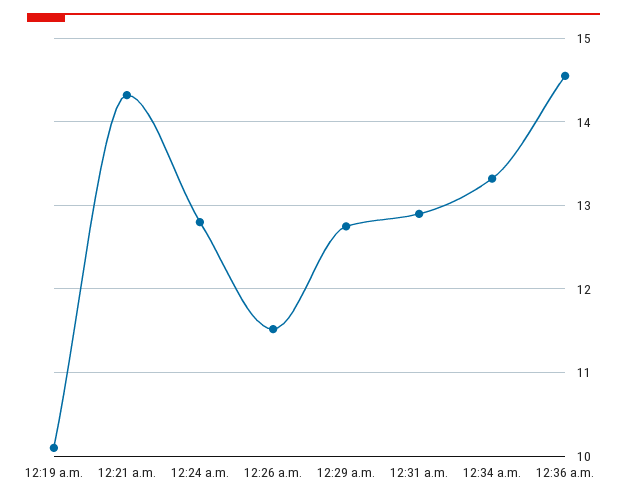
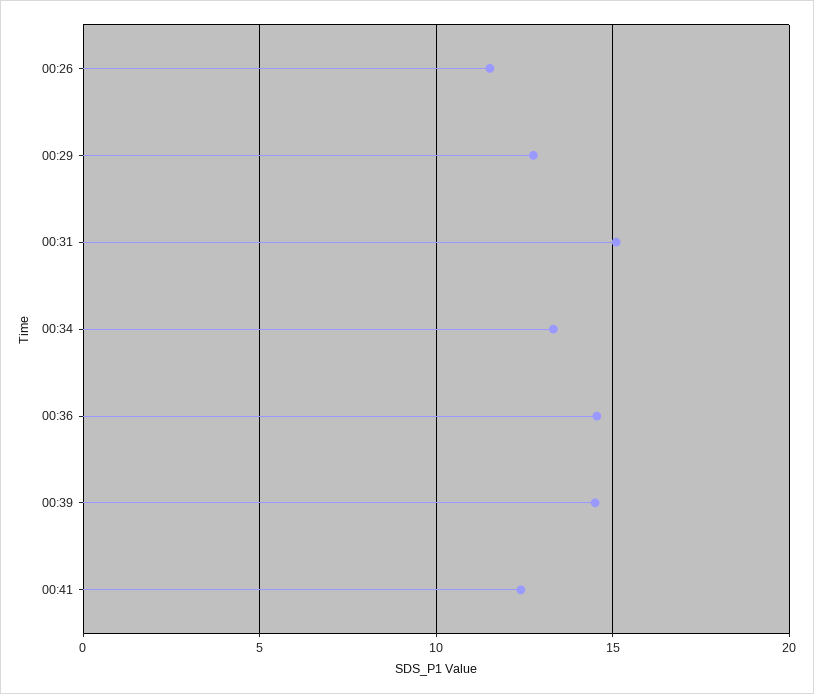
12:19 a.m.: 10.1 -> none
12:21 a.m.: 14.3 -> none
12:24 a.m.: 12.8 -> none
12:31 a.m.: 12.9 -> 15
00:39: none -> 14.5
00:41: none -> 12.5

